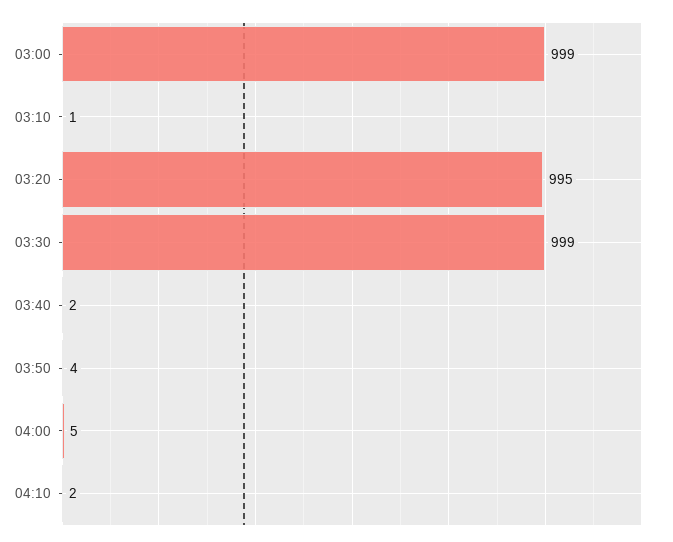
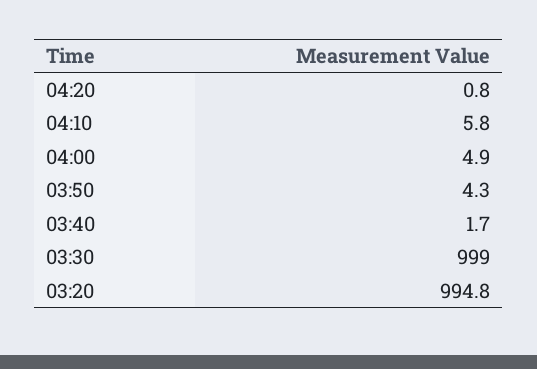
03:00: 999 -> none
03:10: 1 -> none
04:10: 2 -> 5.8
04:20: none -> 0.8

